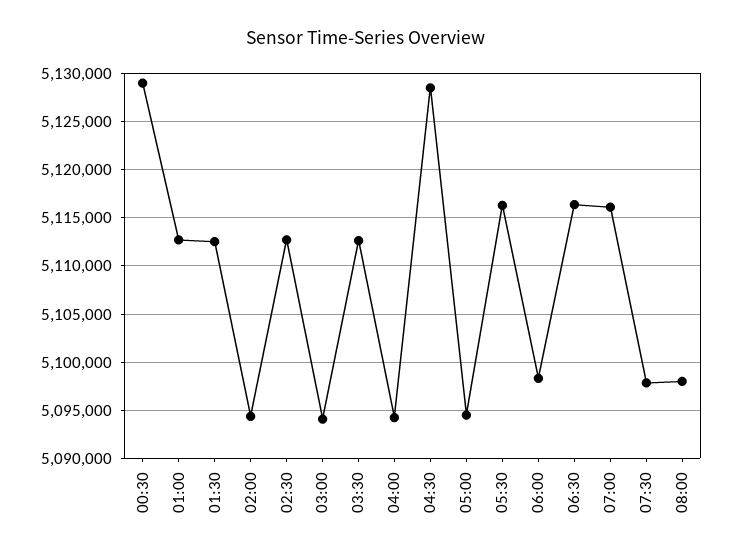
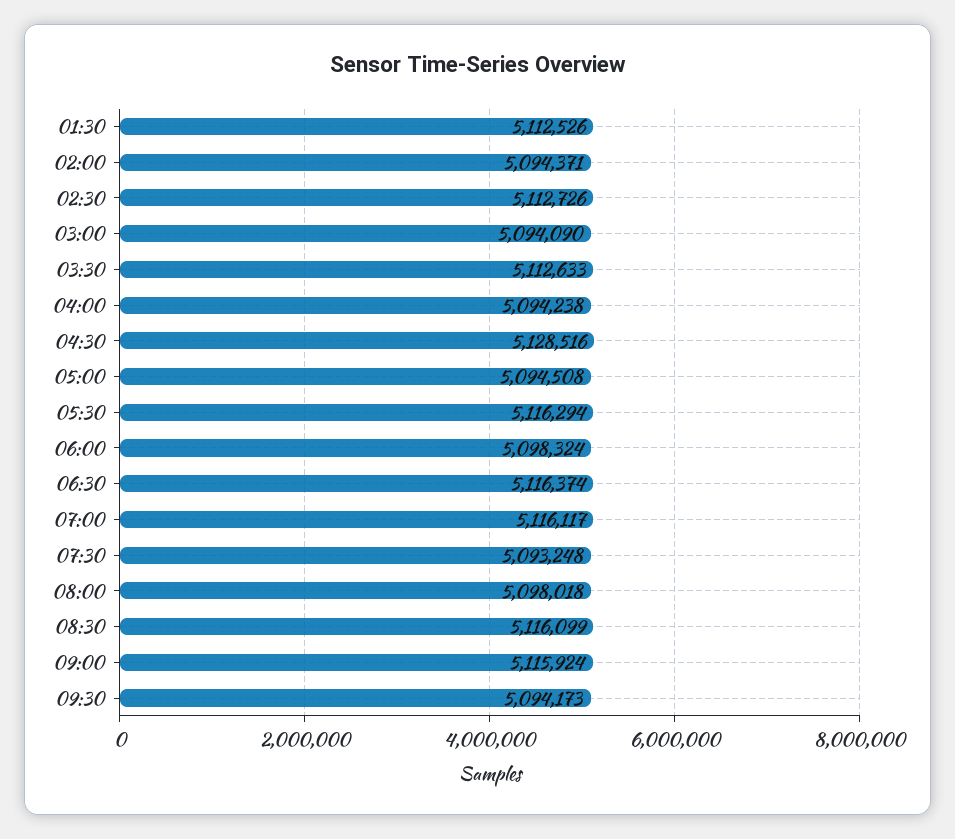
00:30: 5129000 -> none
01:00: 5113000 -> none
07:30: 5098000 -> 5093248
08:30: none -> 5116099
09:00: none -> 5115924
09:30: none -> 5094173

